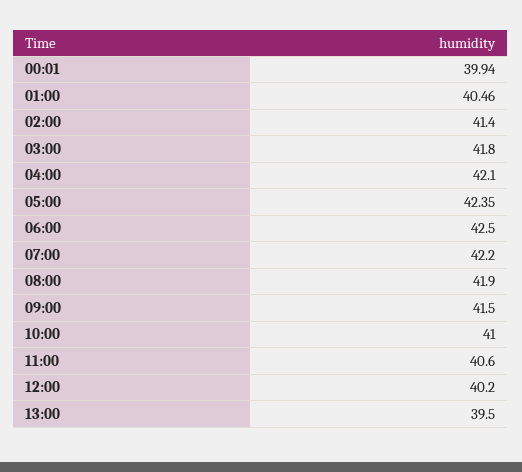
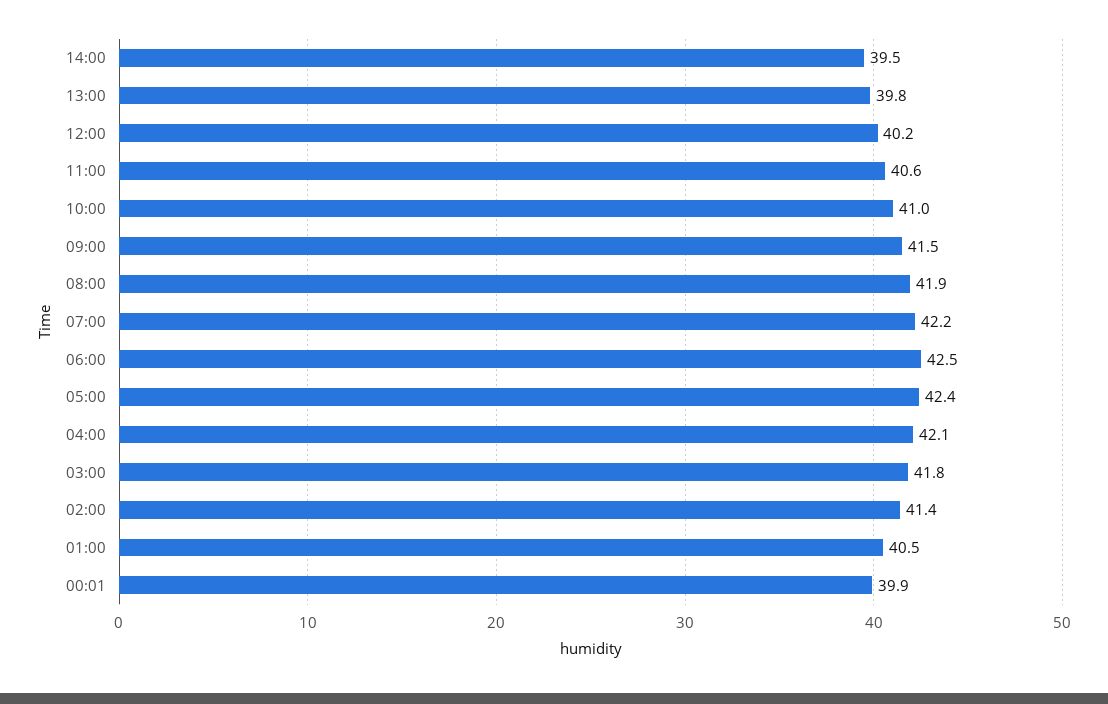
13:00: 39.5 -> 39.8
14:00: none -> 39.5

